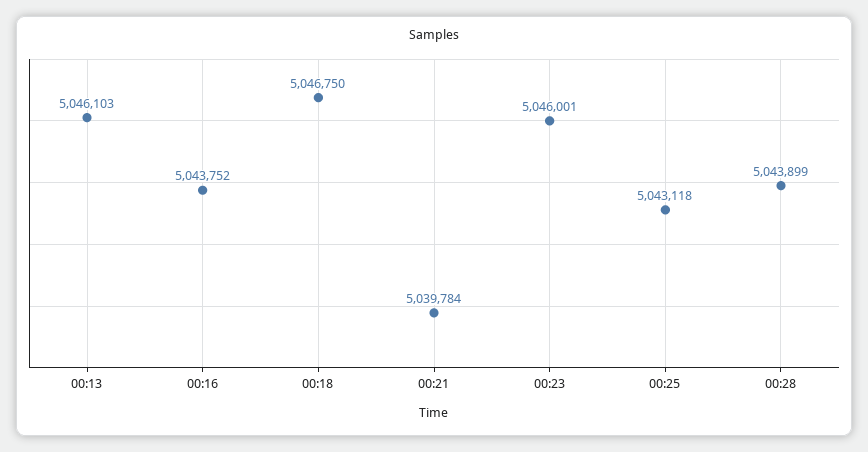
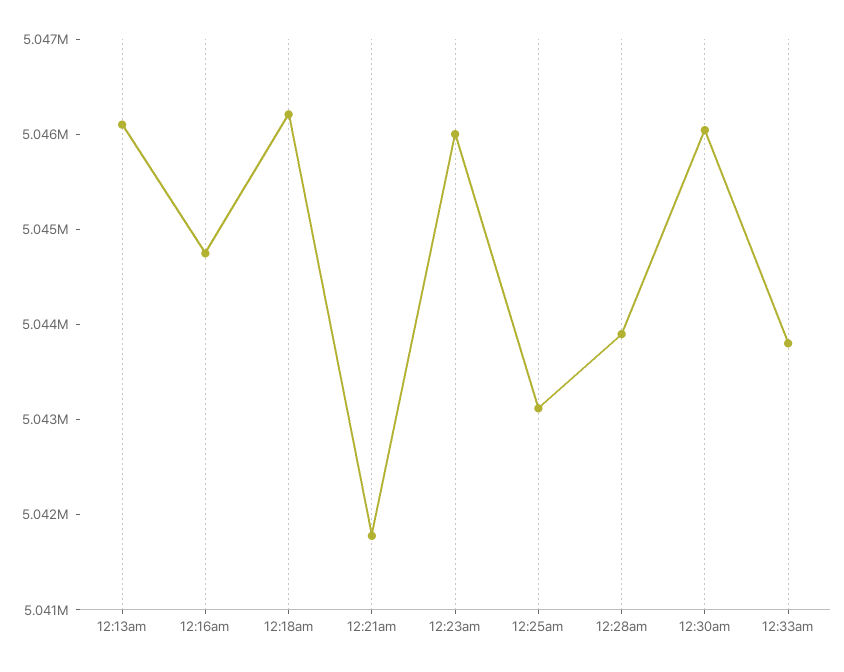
00:16: 5043752 -> 5044800
00:18: 5046750 -> 5046200
00:21: 5039784 -> 5041800
12:30am: none -> 5046000
12:33am: none -> 5043800

